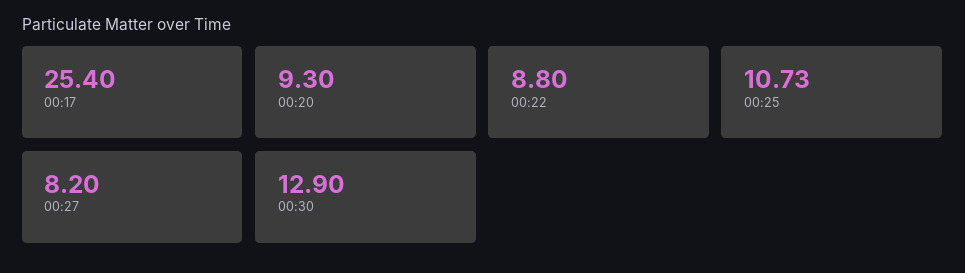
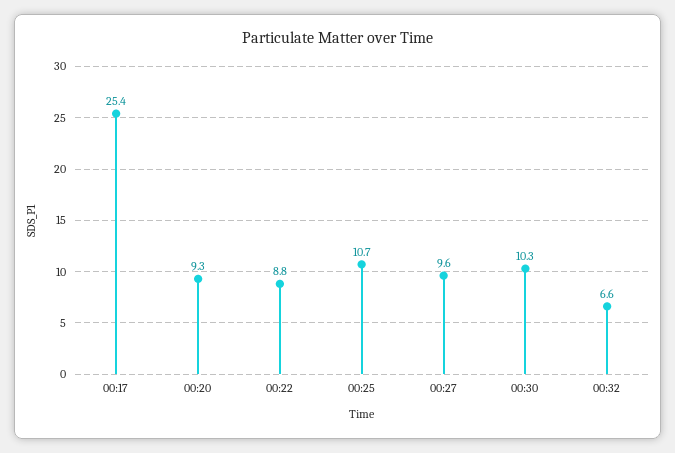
00:27: 8.2 -> 9.6
00:30: 12.9 -> 10.3
00:32: none -> 6.6

